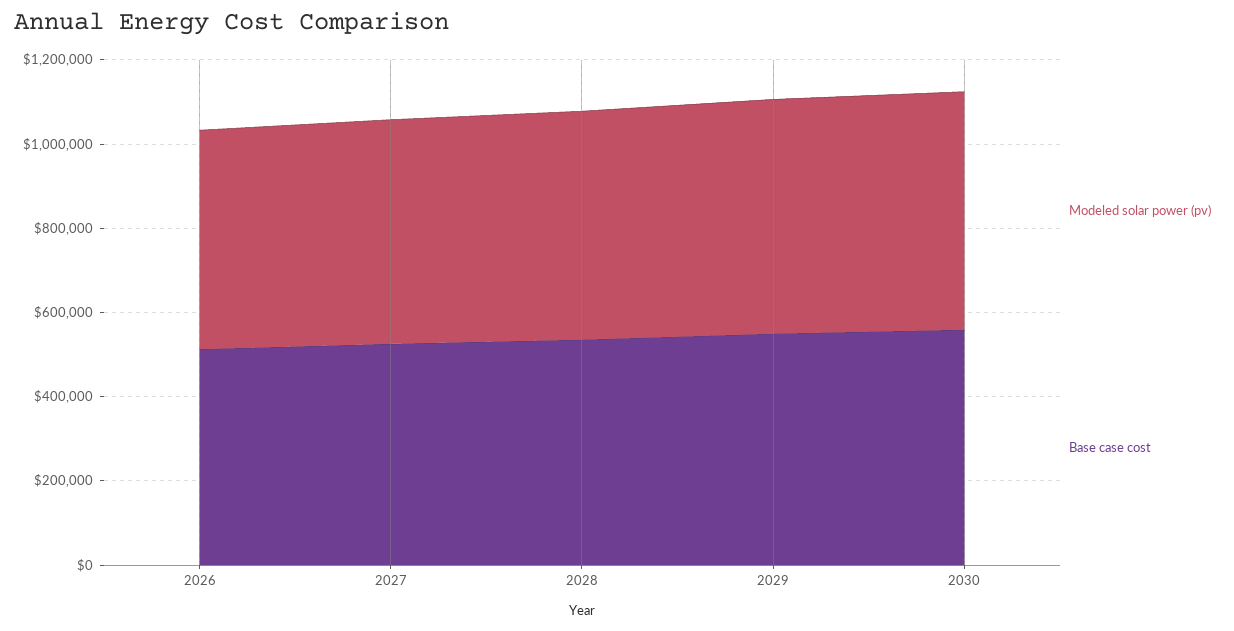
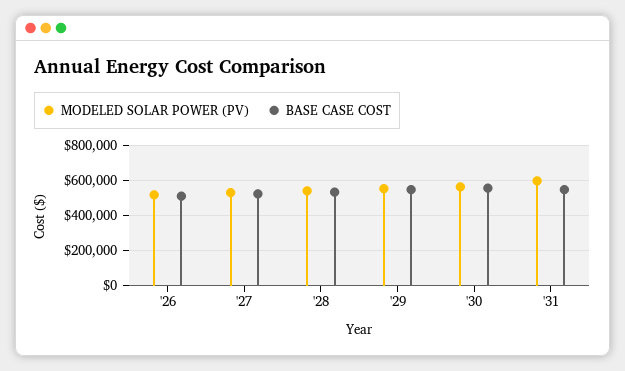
Modeled solar power (pv), '31: none -> 600000
Base case cost, '31: none -> 550000

